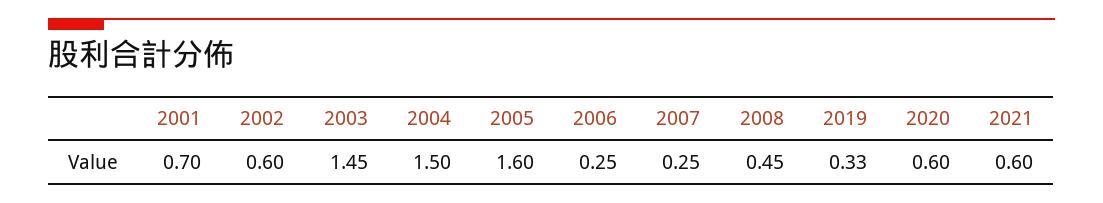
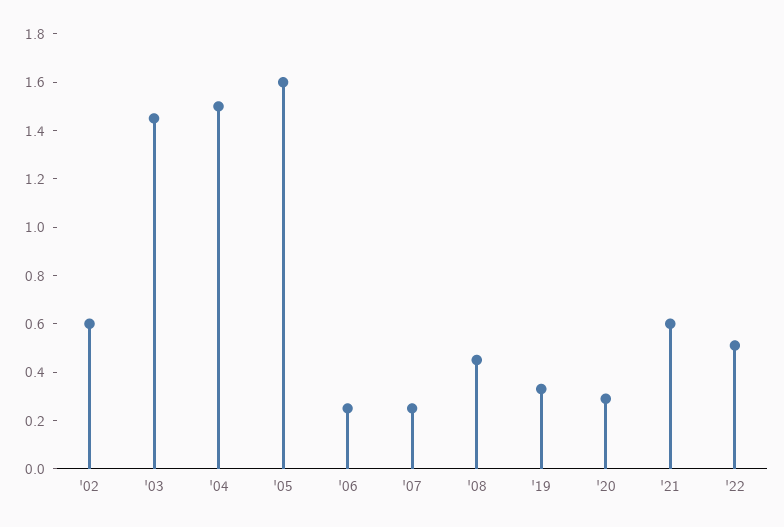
2001: 0.7 -> none
2020: 0.6 -> 0.3
'22: none -> 0.5

